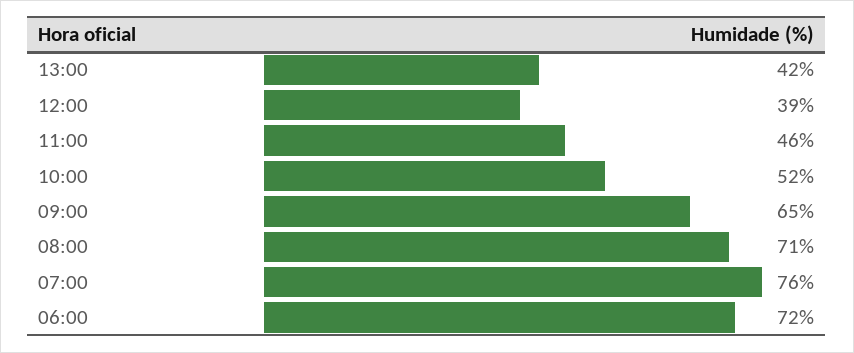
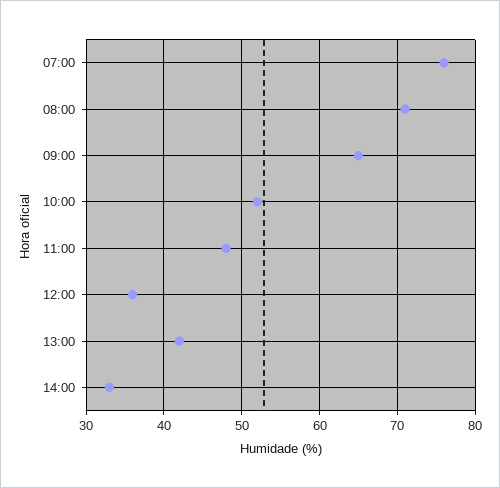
12:00: 39 -> 36
11:00: 46 -> 48
06:00: 72 -> none
14:00: none -> 33

